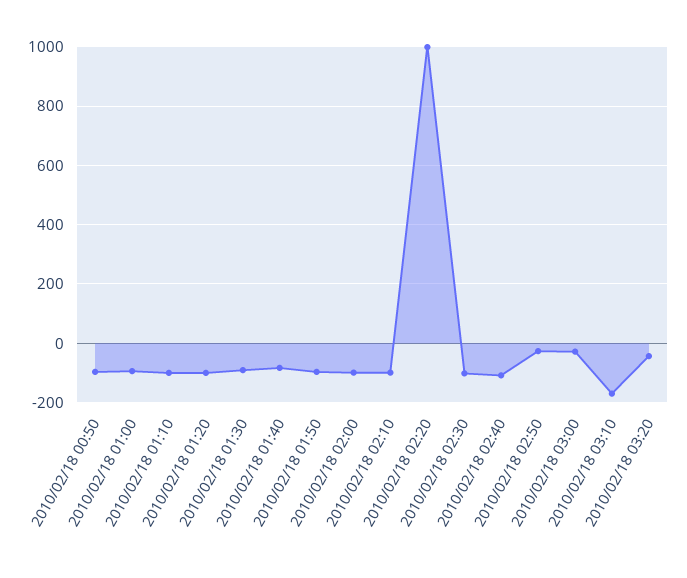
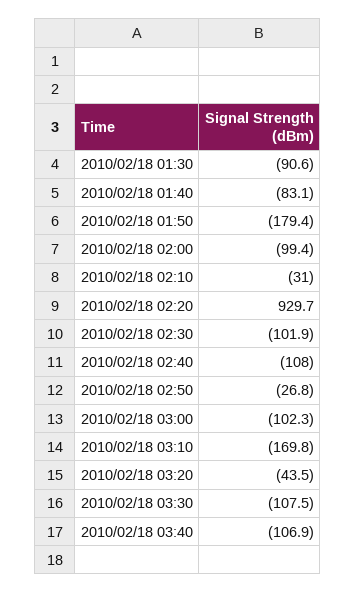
2010/02/18 00:50: -100 -> none
2010/02/18 01:00: -100 -> none
2010/02/18 01:10: -100 -> none
2010/02/18 01:20: -100 -> none
2010/02/18 01:50: -100 -> -179.4
2010/02/18 02:10: -100 -> -31
2010/02/18 02:20: 1000 -> 929.7
2010/02/18 03:00: -25 -> -102.3
2010/02/18 03:30: none -> -107.5
2010/02/18 03:40: none -> -106.9

